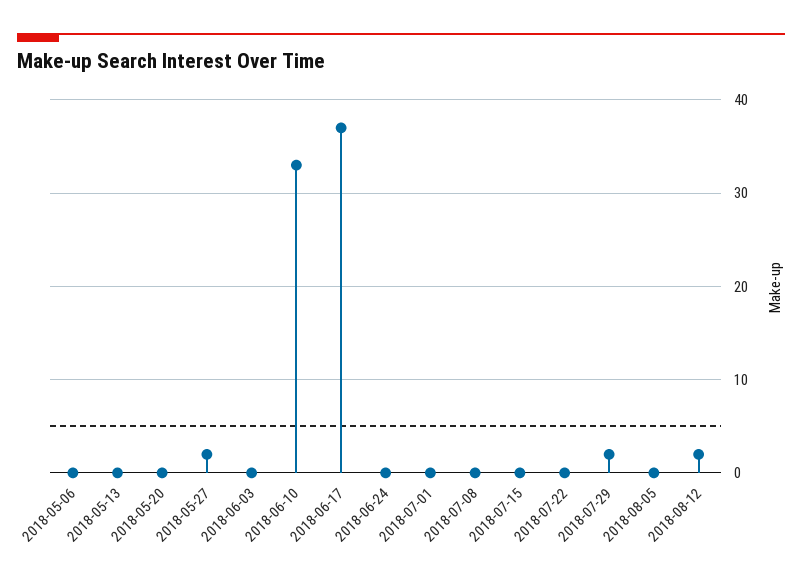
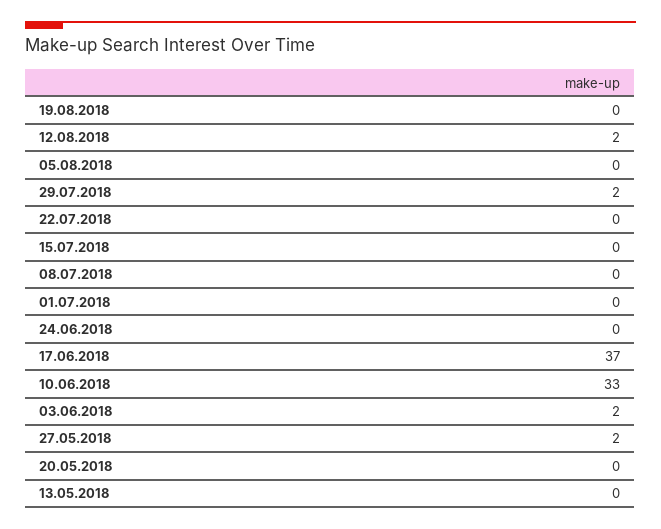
2018-05-06: 0 -> none
2018-06-03: 0 -> 2
19.08.2018: none -> 0

